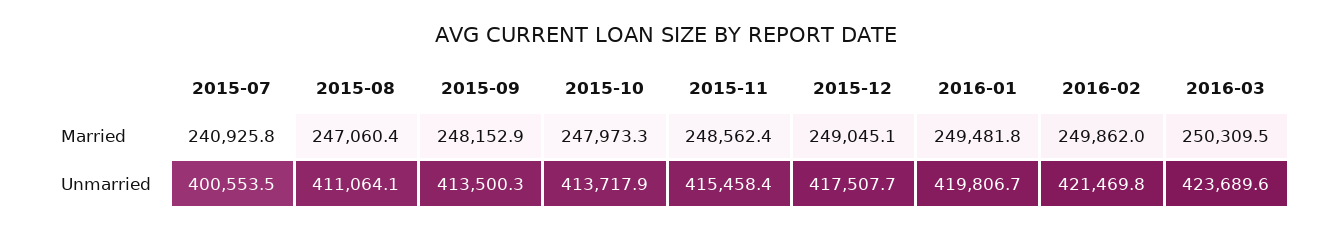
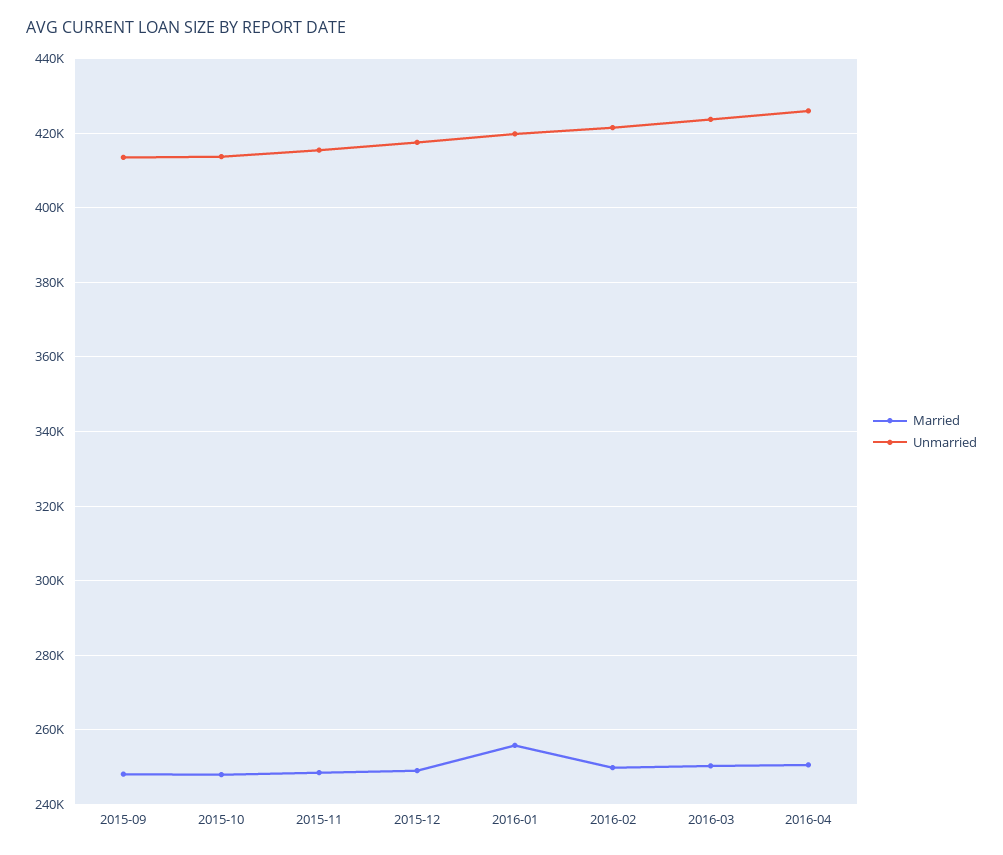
Married, 2015-07: 240925.8 -> none
Married, 2015-08: 247060.4 -> none
Married, 2016-01: 249481.8 -> 256000
Unmarried, 2015-07: 400553.5 -> none
Unmarried, 2015-08: 411064.1 -> none
Married, 2016-04: none -> 250000
Unmarried, 2016-04: none -> 426000

